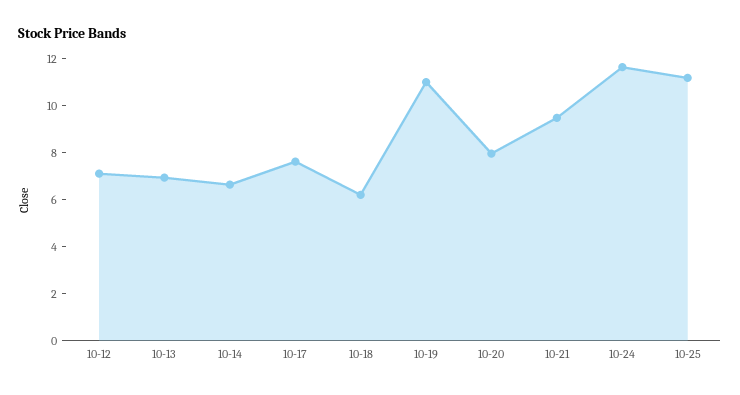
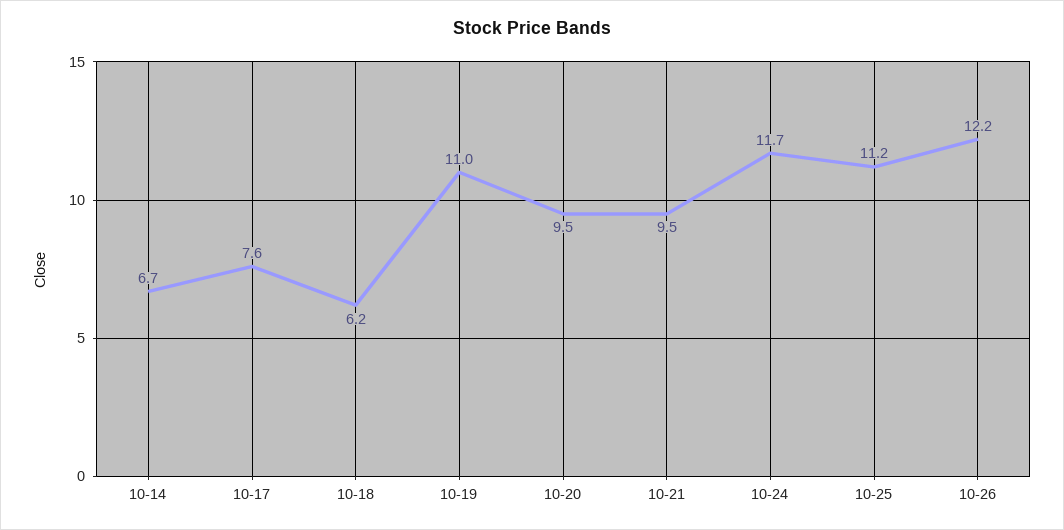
10-12: 7 -> none
10-13: 7 -> none
10-20: 8 -> 9.5
10-26: none -> 12.2

